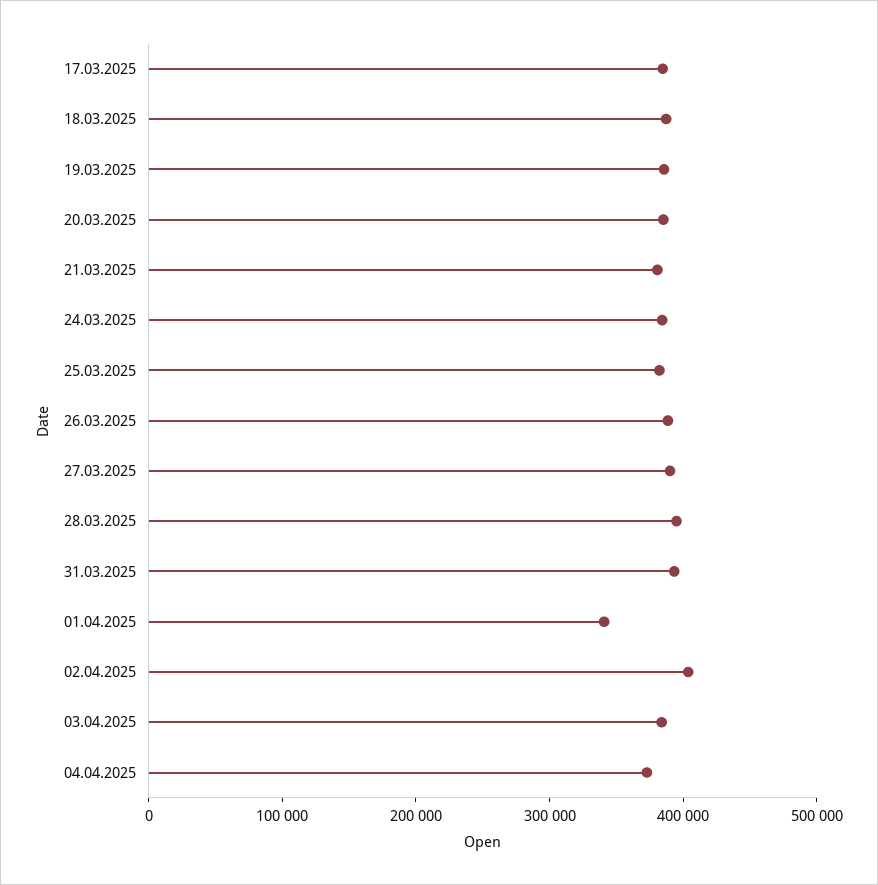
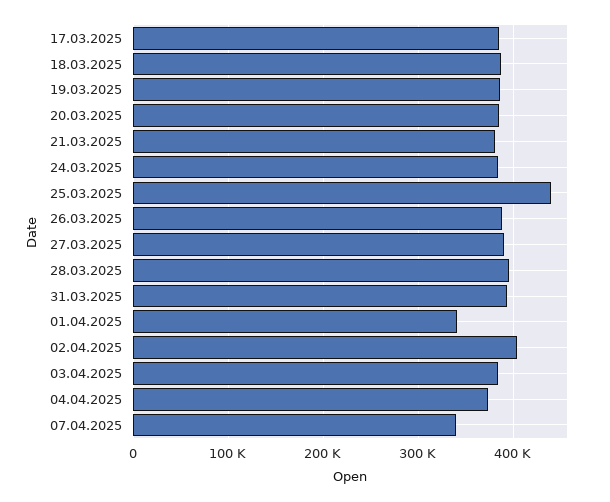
25.03.2025: 380000 -> 440000
07.04.2025: none -> 340000

